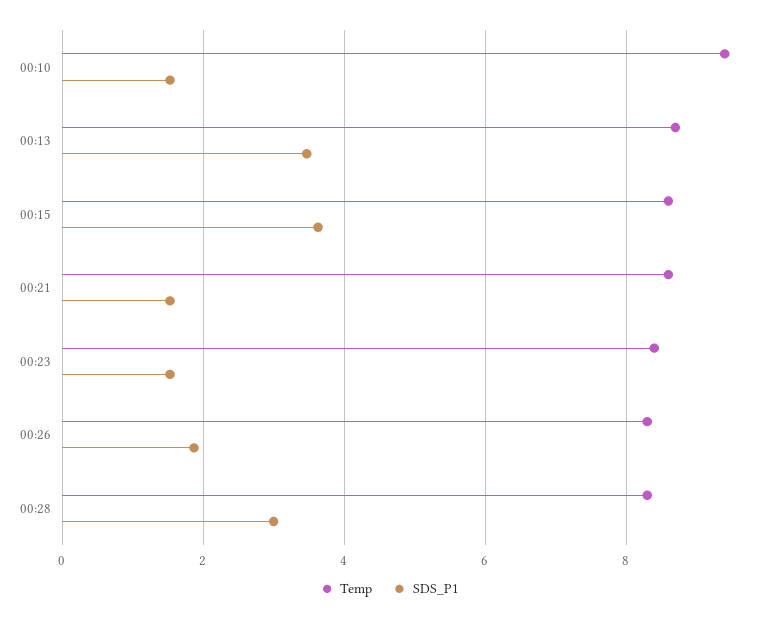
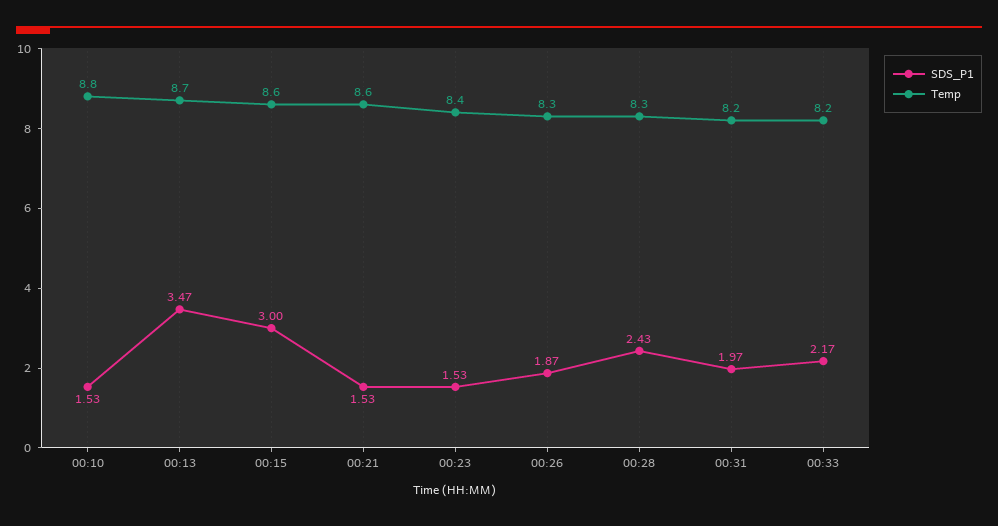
Temp, 00:10: 9.4 -> 8.8
SDS_P1, 00:15: 3.6 -> 3
SDS_P1, 00:28: 3 -> 2.43
SDS_P1, 00:31: none -> 1.97
Temp, 00:31: none -> 8.2
SDS_P1, 00:33: none -> 2.17
Temp, 00:33: none -> 8.2

